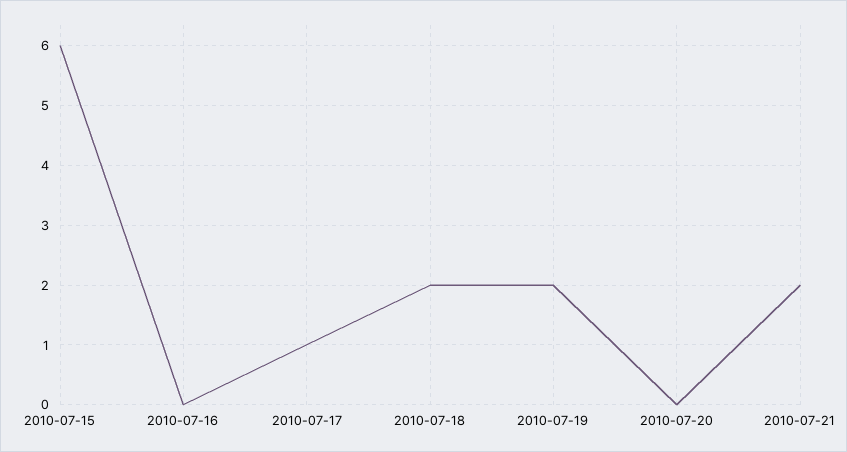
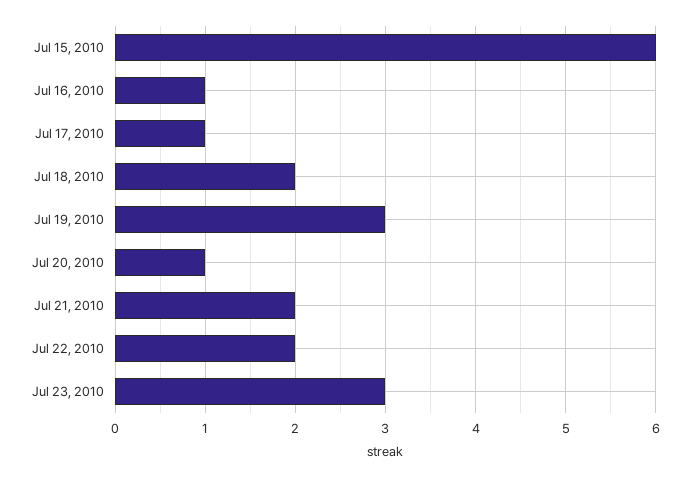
2010-07-16: 0 -> 1
2010-07-19: 2 -> 3
2010-07-20: 0 -> 1
Jul 22, 2010: none -> 2
Jul 23, 2010: none -> 3

